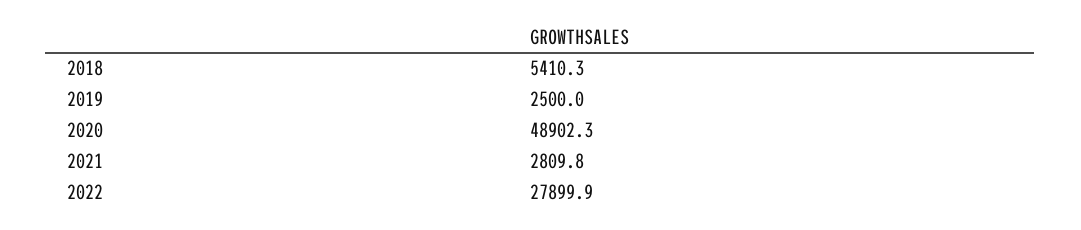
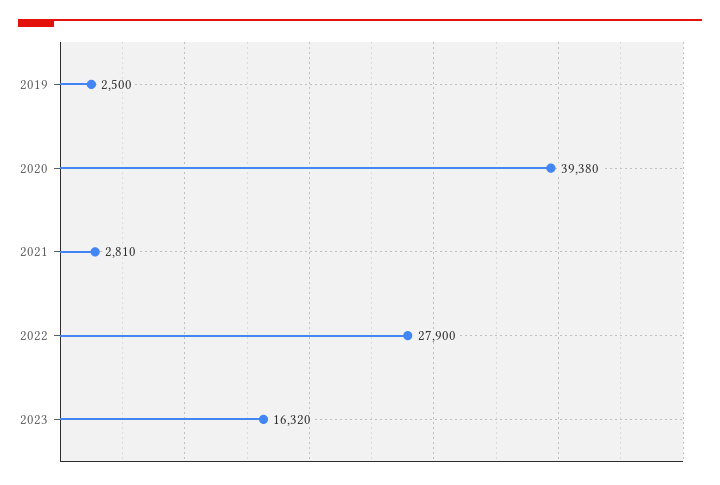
2018: 5410.3 -> none
2020: 48902.3 -> 39380
2023: none -> 16320

